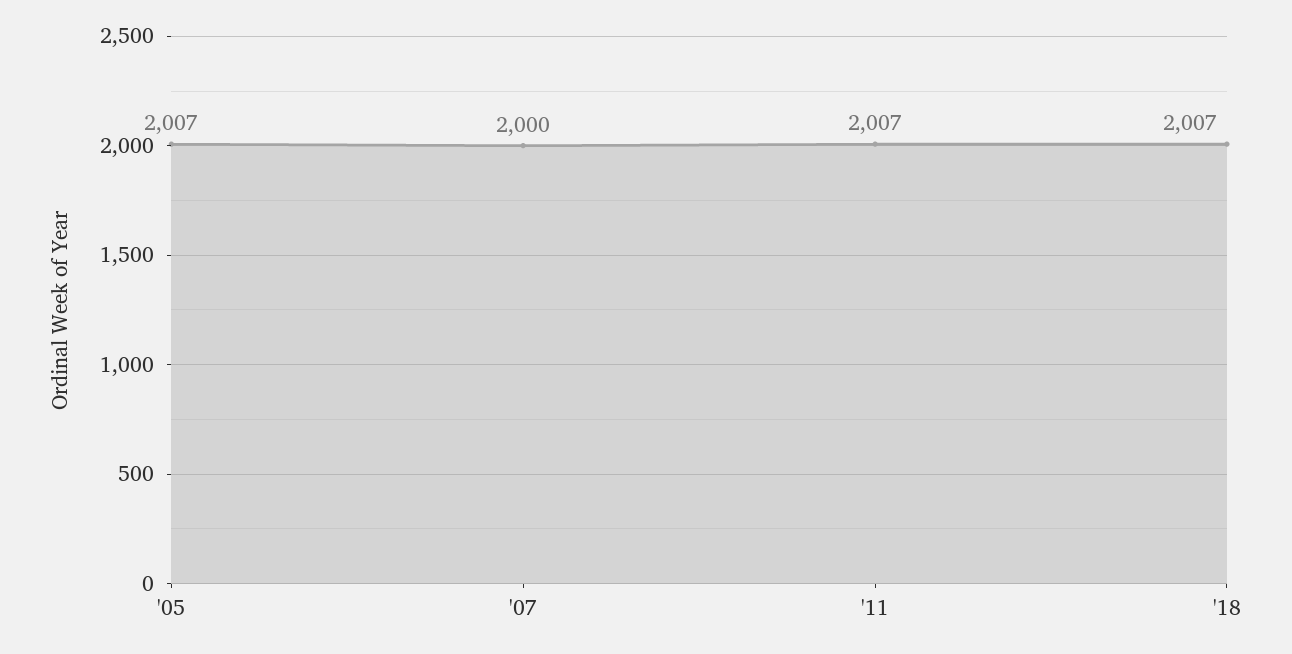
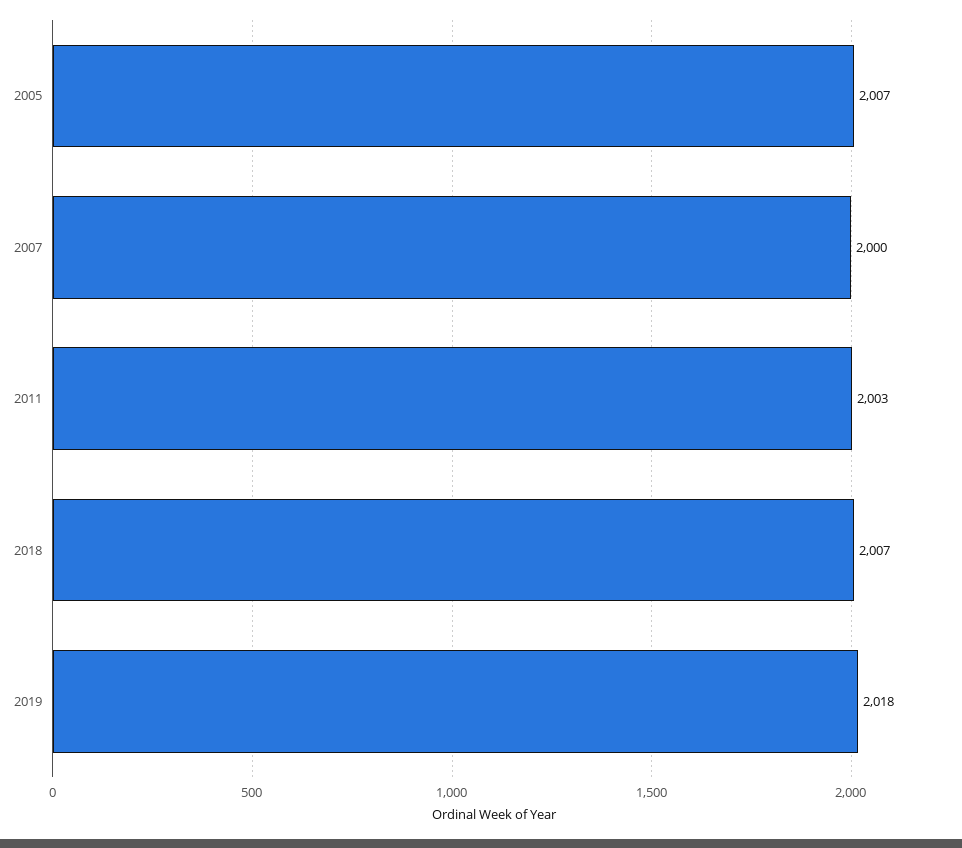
'11: 2007 -> 2003
2019: none -> 2018

